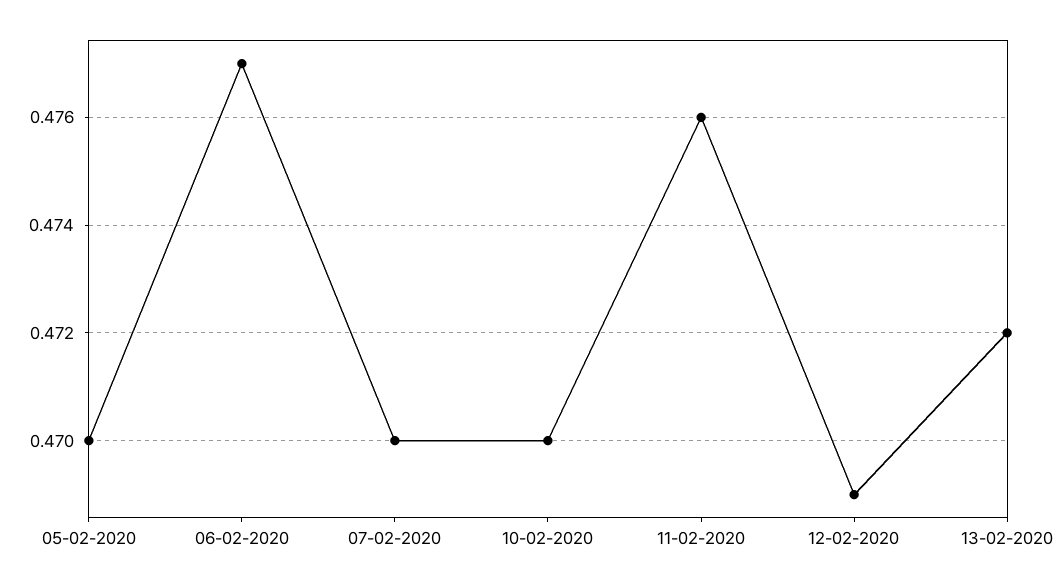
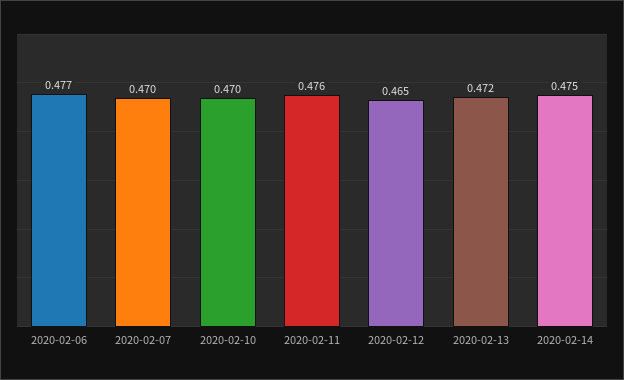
05-02-2020: 0.47 -> none
12-02-2020: 0.469 -> 0.465
2020-02-14: none -> 0.475

